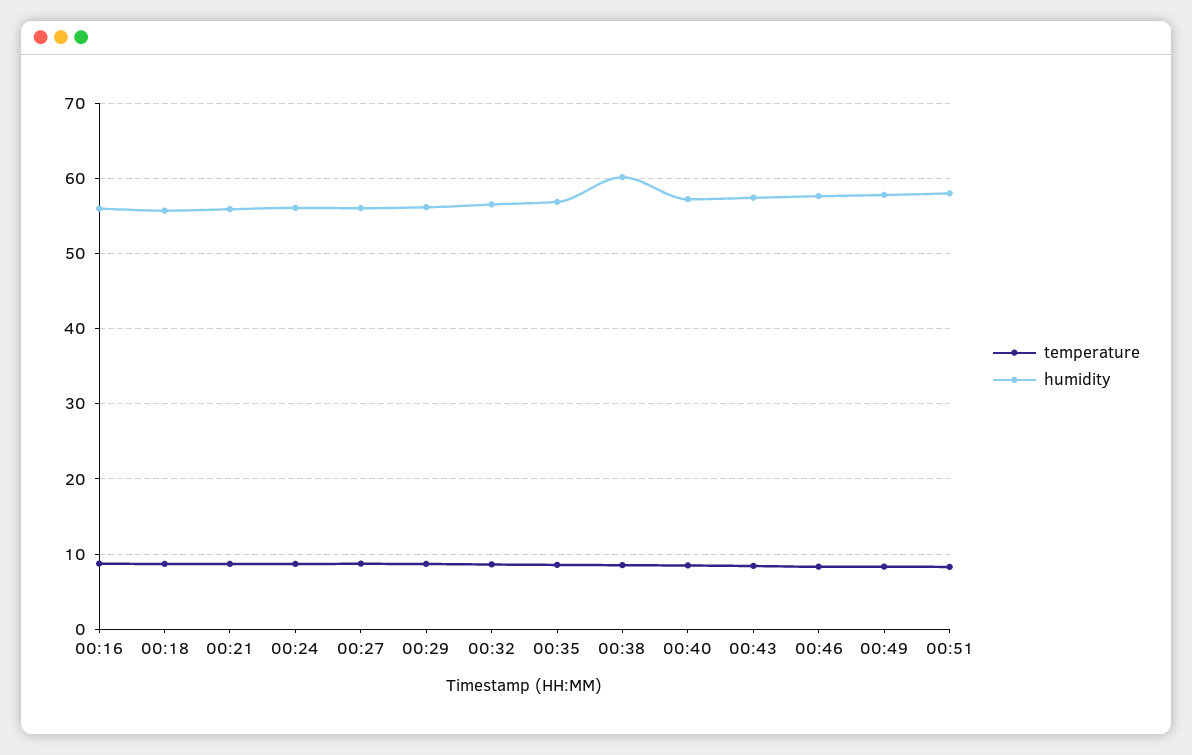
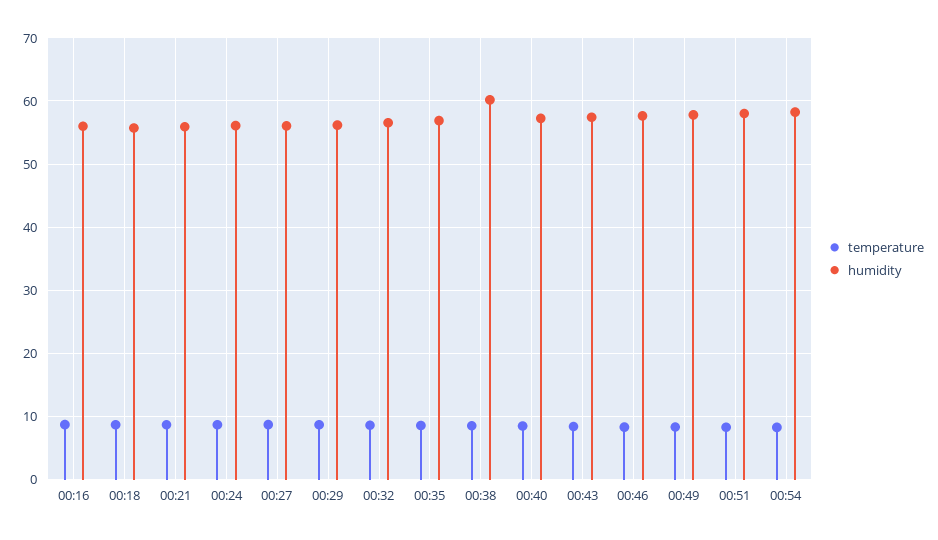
temperature, 00:54: none -> 8
humidity, 00:54: none -> 58

